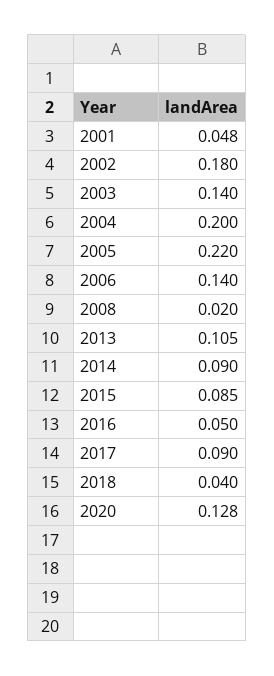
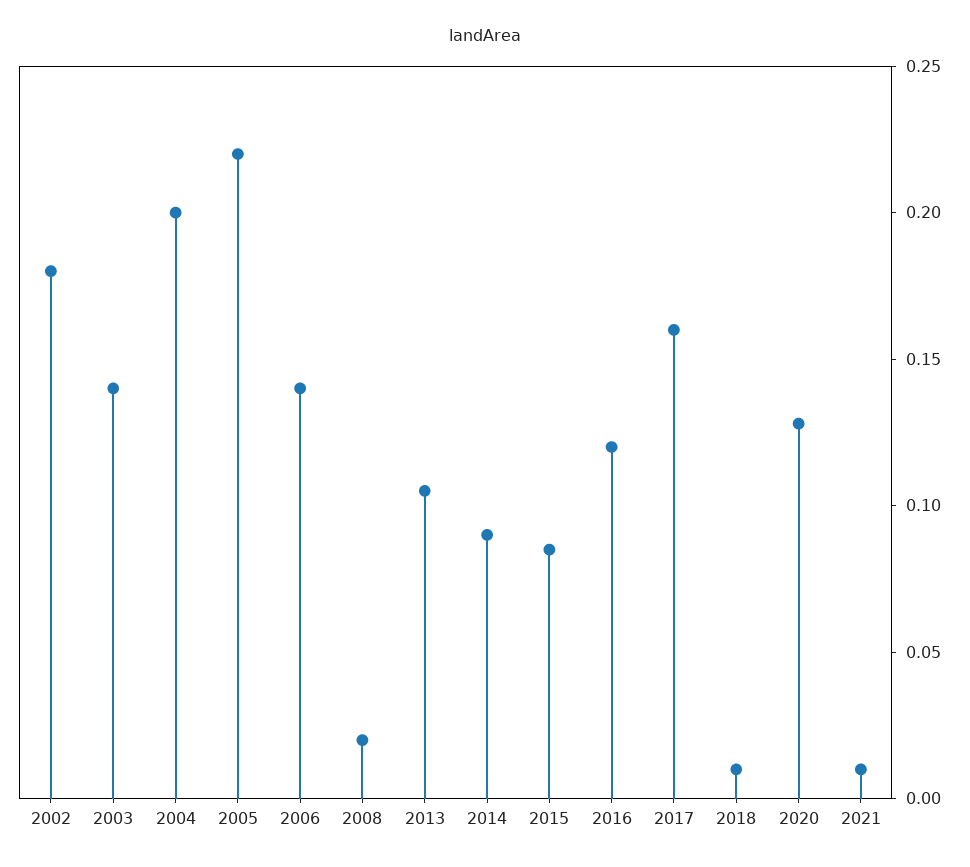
2001: 0.048 -> none
2016: 0.05 -> 0.12
2017: 0.09 -> 0.16
2018: 0.04 -> 0.01
2021: none -> 0.01

